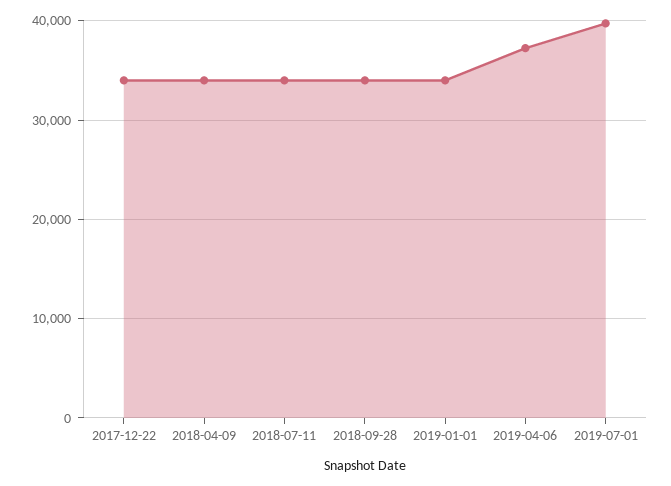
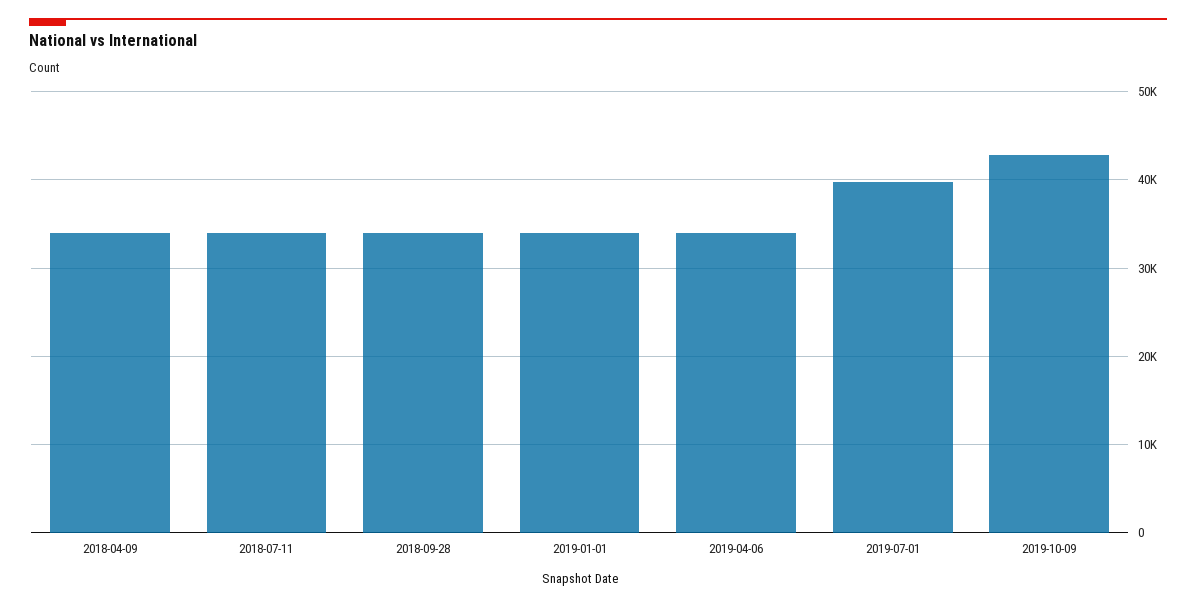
2017-12-22: 34000 -> none
2019-04-06: 37000 -> 34000
2019-10-09: none -> 43000

